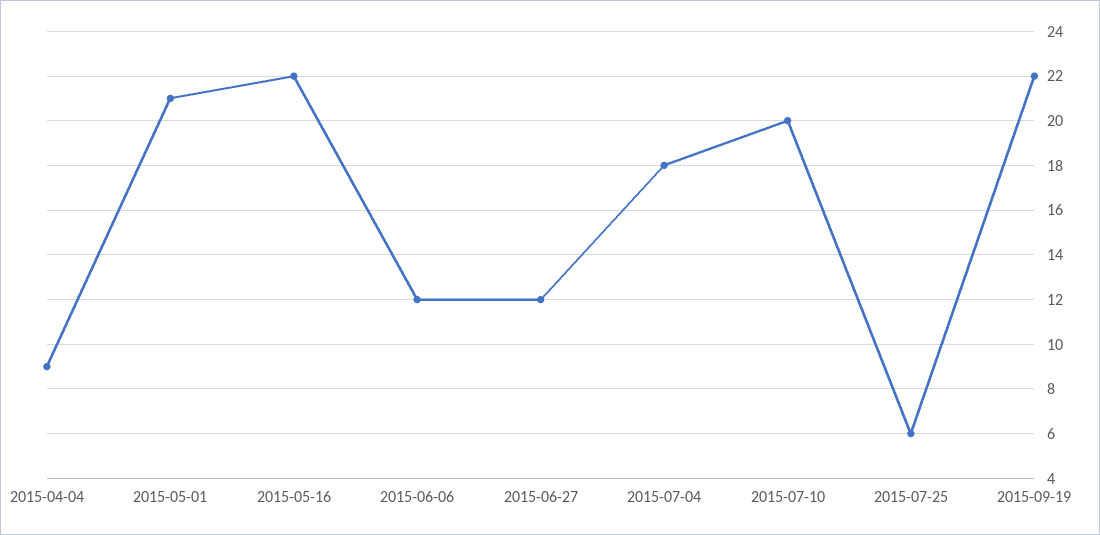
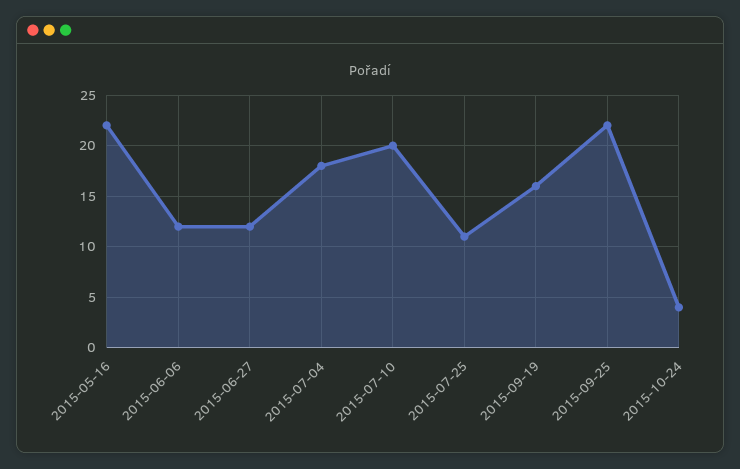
2015-04-04: 9 -> none
2015-05-01: 21 -> none
2015-07-25: 6 -> 11
2015-09-19: 22 -> 16
2015-09-25: none -> 22
2015-10-24: none -> 4

